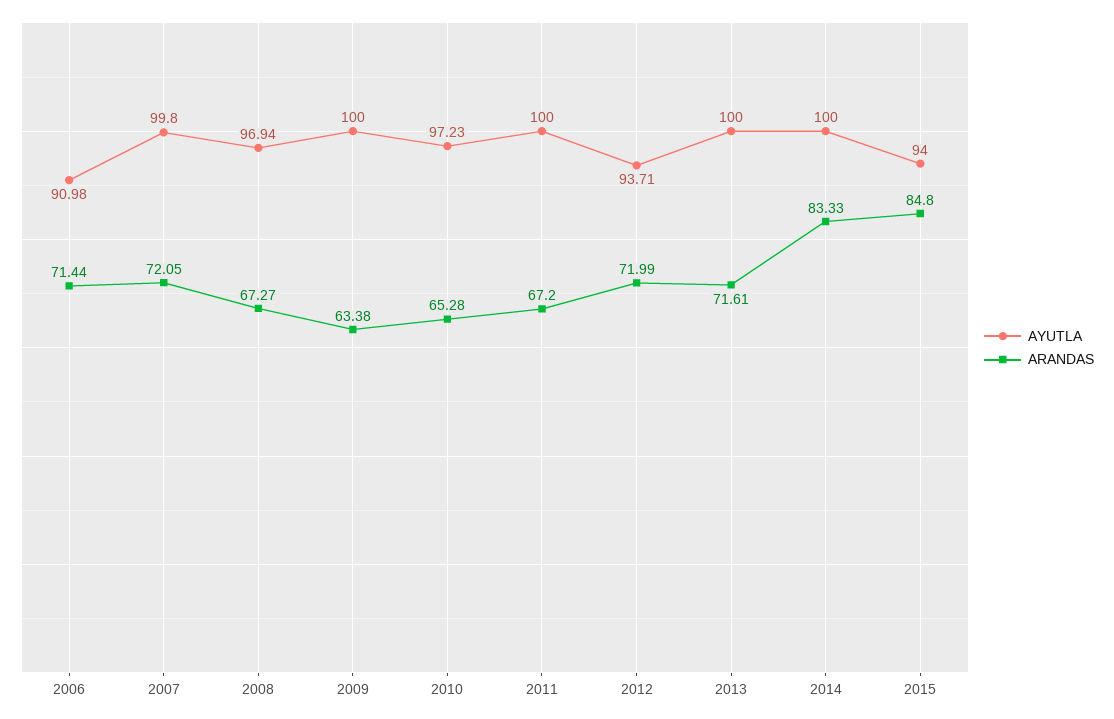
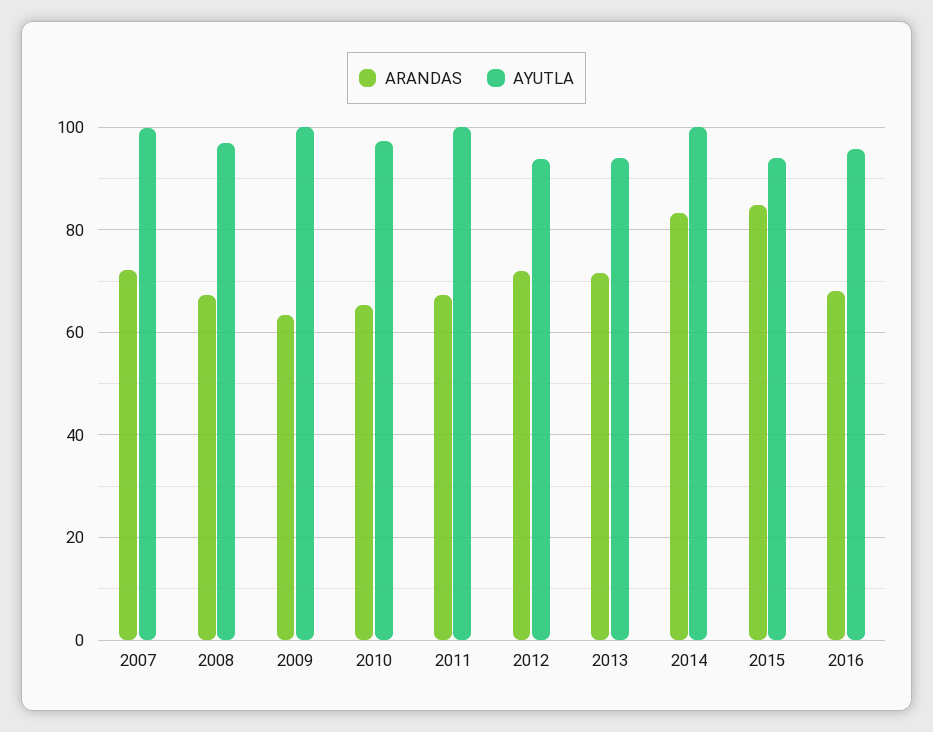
AYUTLA, 2006: 90.98 -> none
ARANDAS, 2006: 71.44 -> none
AYUTLA, 2013: 100 -> 94
ARANDAS, 2016: none -> 68
AYUTLA, 2016: none -> 96

